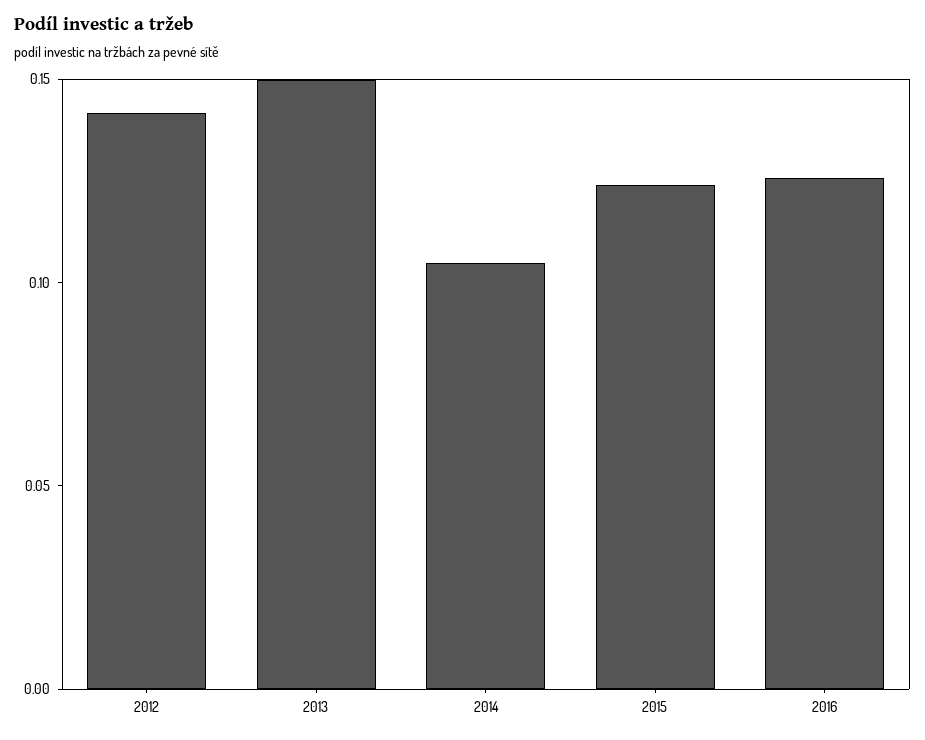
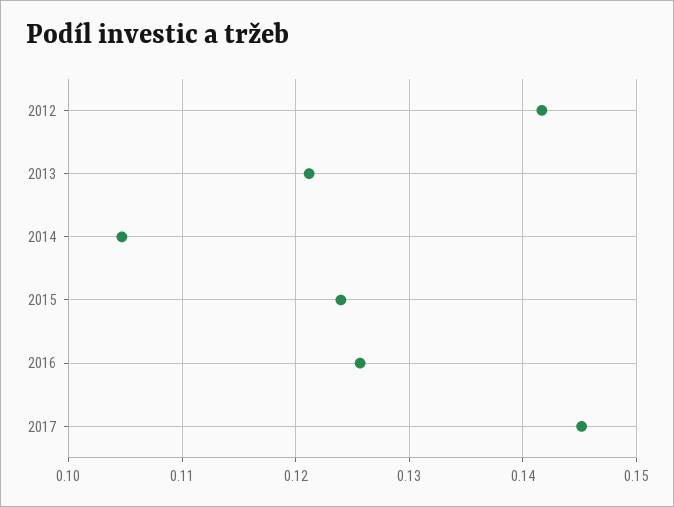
2013: 0.15 -> 0.121
2017: none -> 0.145

